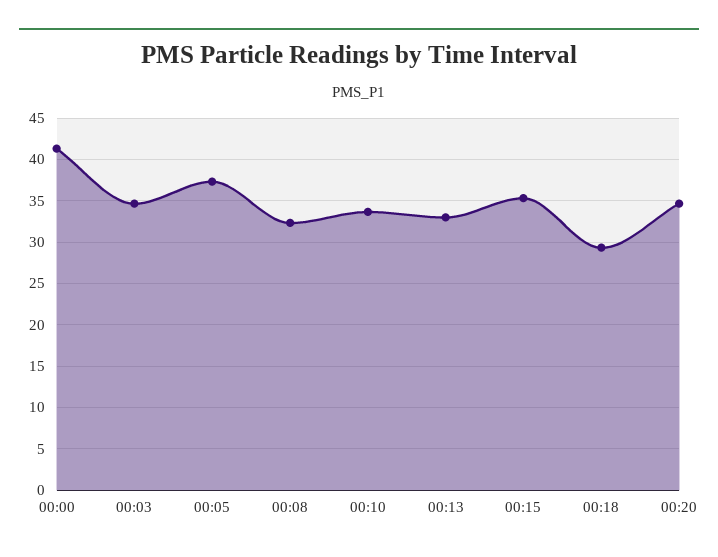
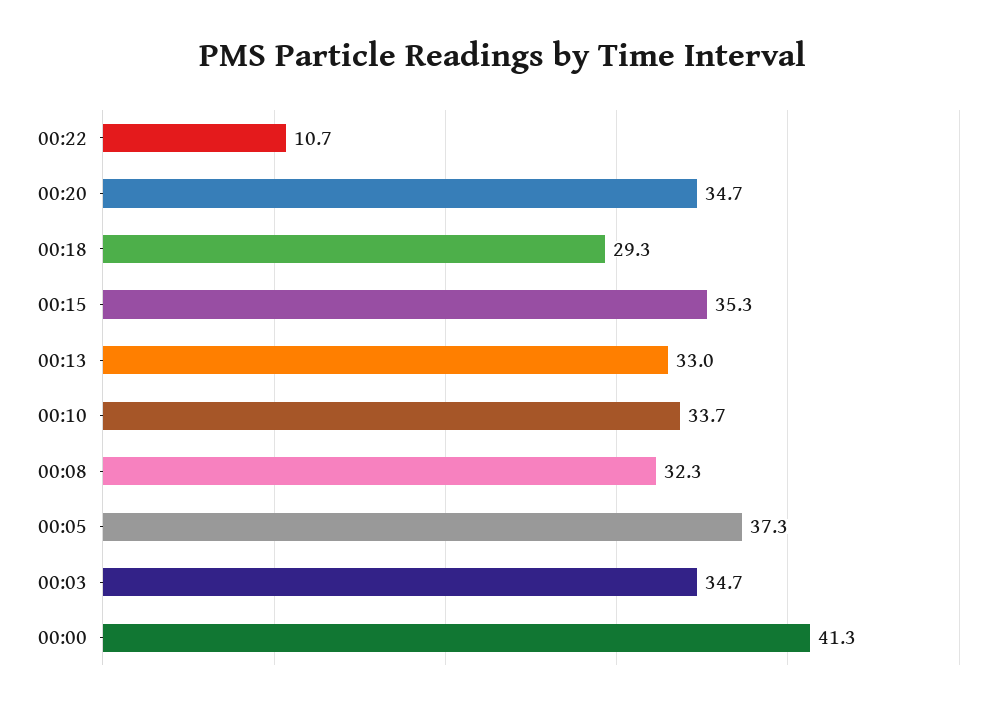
00:22: none -> 10.7

